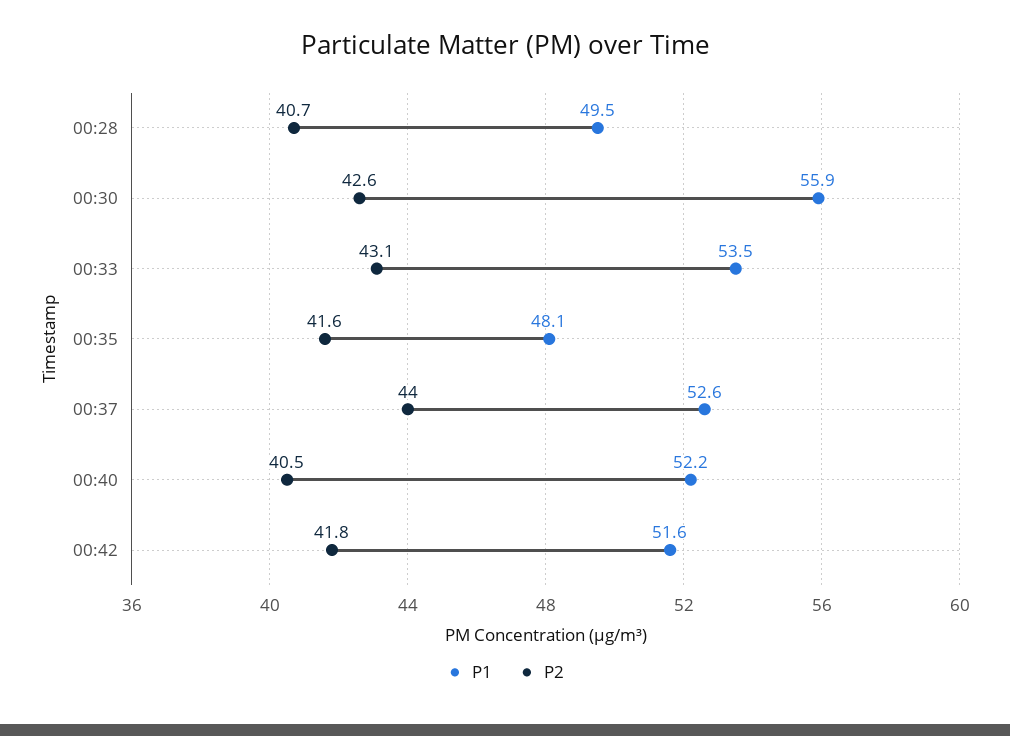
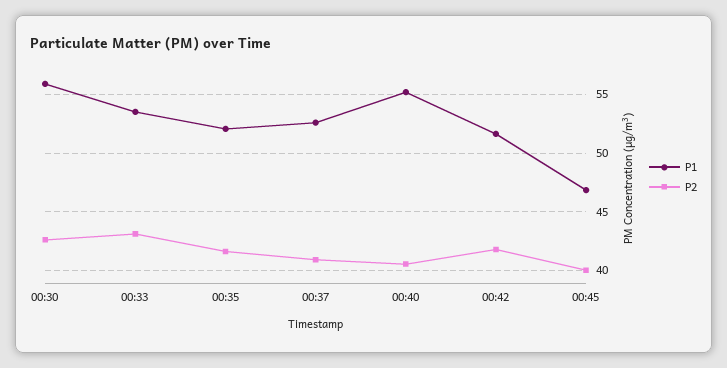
P1, 00:28: 49.5 -> none
P2, 00:28: 40.7 -> none
P1, 00:35: 48.1 -> 52
P2, 00:37: 44 -> 41
P1, 00:40: 52.2 -> 55
P1, 00:45: none -> 47
P2, 00:45: none -> 40

